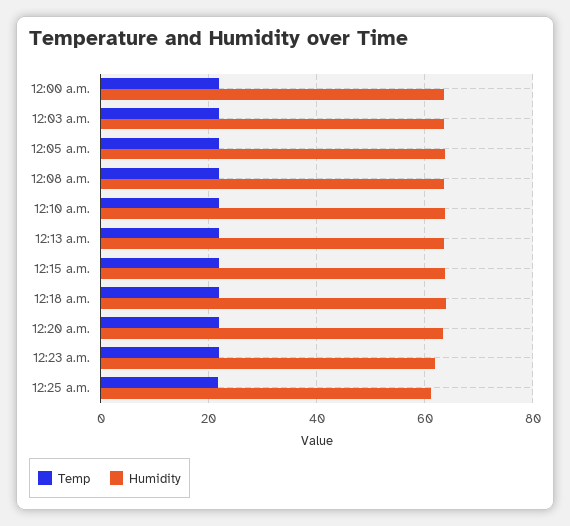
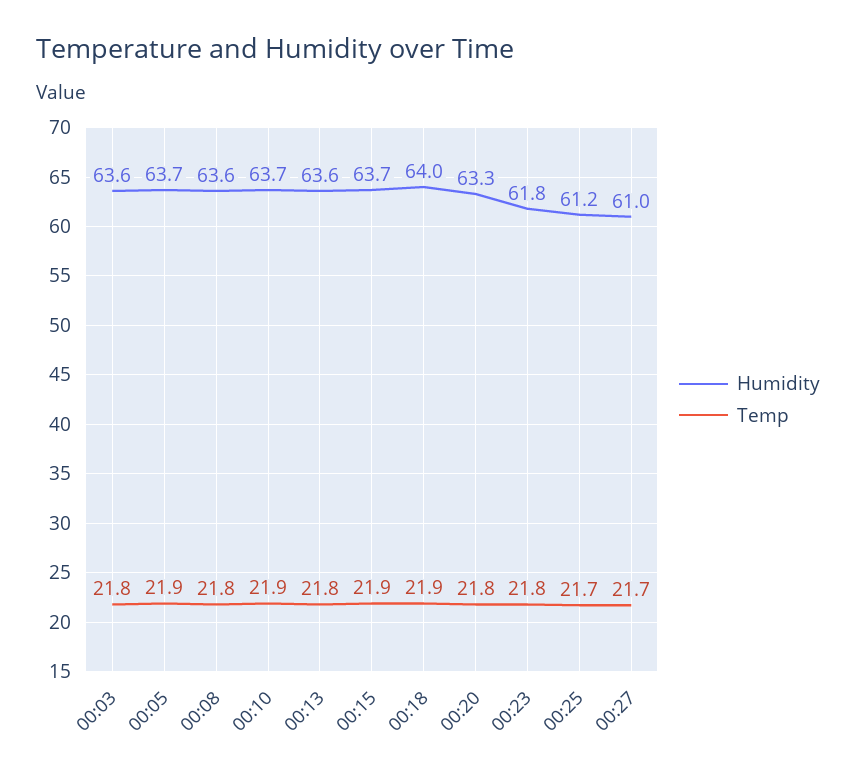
Temp, 12:00 a.m.: 22 -> none
Humidity, 12:00 a.m.: 64 -> none
Humidity, 00:27: none -> 61
Temp, 00:27: none -> 21.7

